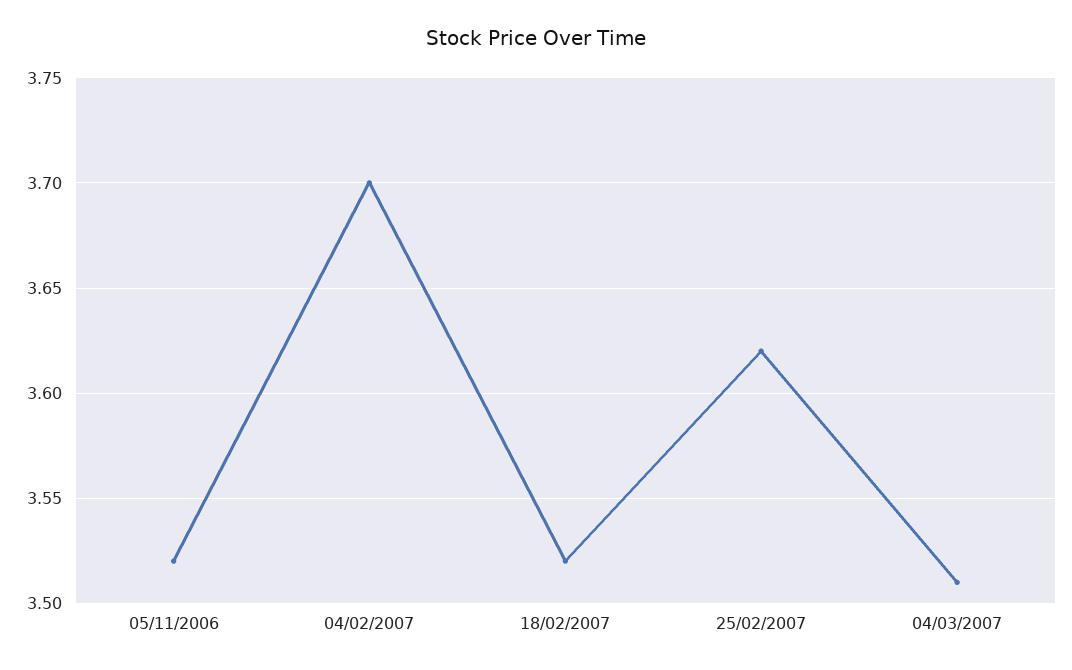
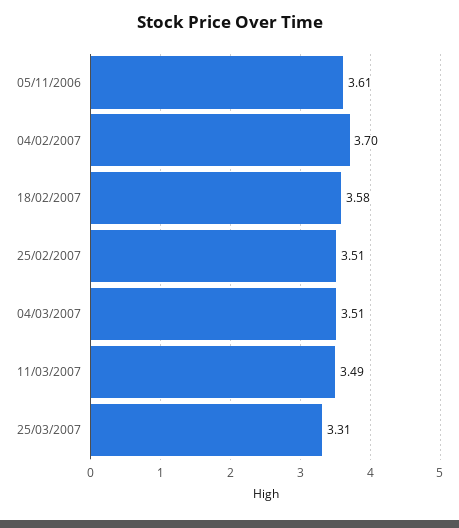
05/11/2006: 3.52 -> 3.61
18/02/2007: 3.52 -> 3.58
25/02/2007: 3.62 -> 3.51
11/03/2007: none -> 3.49
25/03/2007: none -> 3.31

